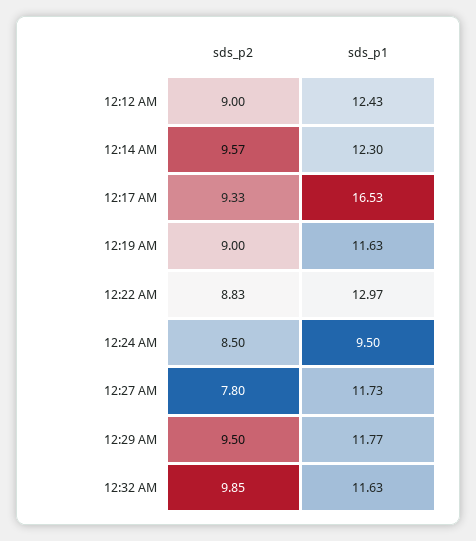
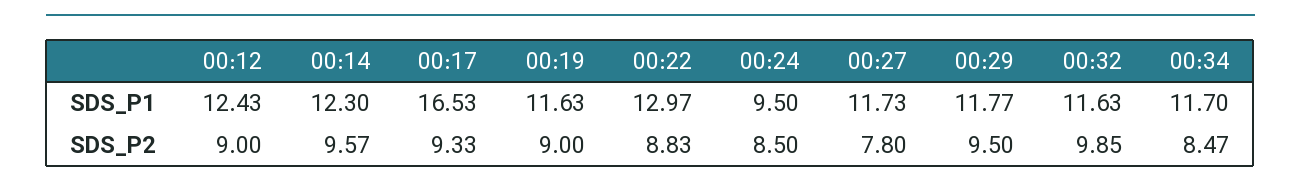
sds_p1, 00:34: none -> 11.7
sds_p2, 00:34: none -> 8.47

